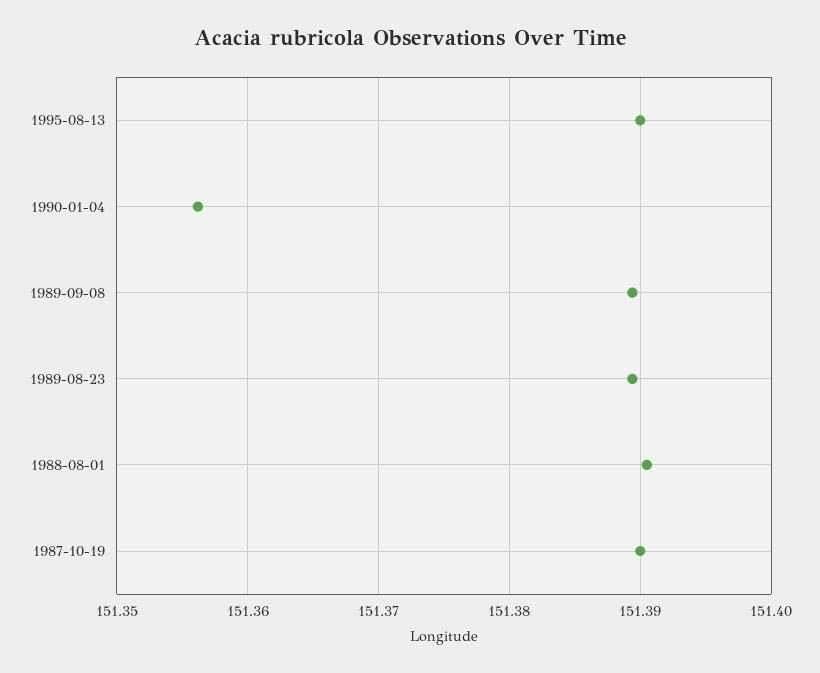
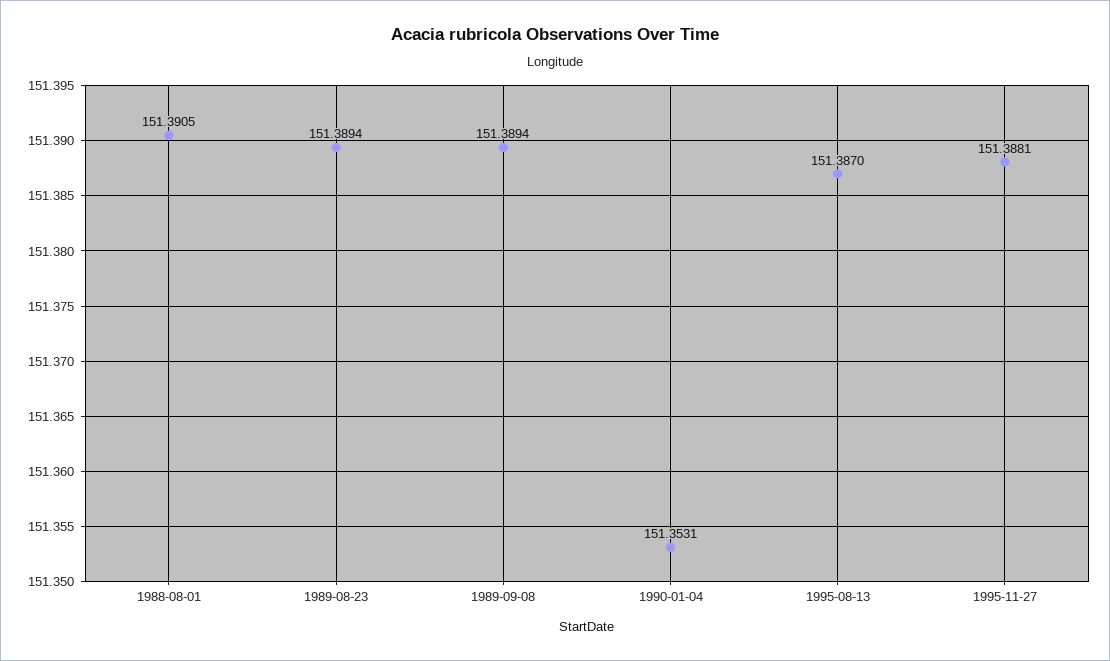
1995-08-13: 151.39 -> 151.387
1990-01-04: 151.356 -> 151.3531
1987-10-19: 151.39 -> none
1995-11-27: none -> 151.3881

